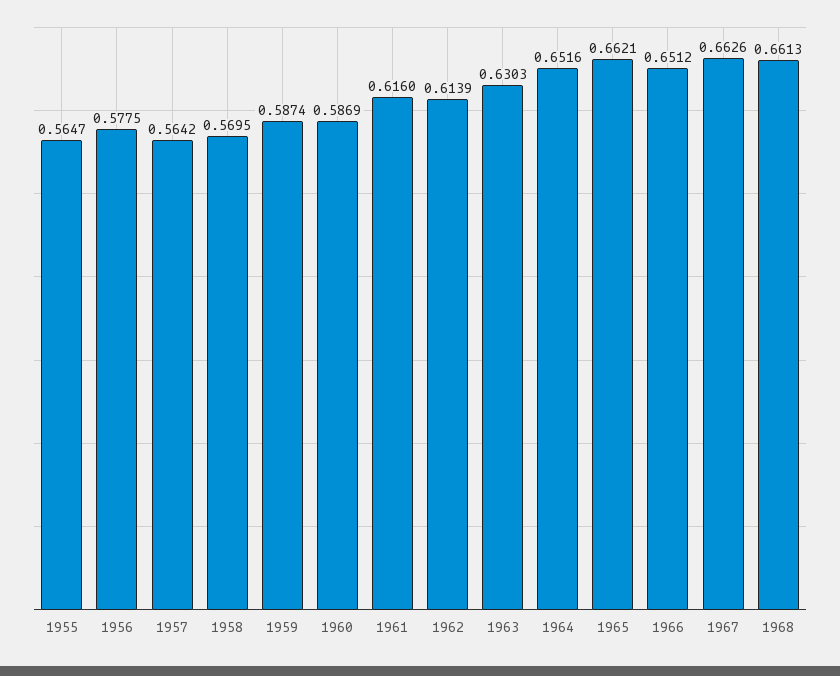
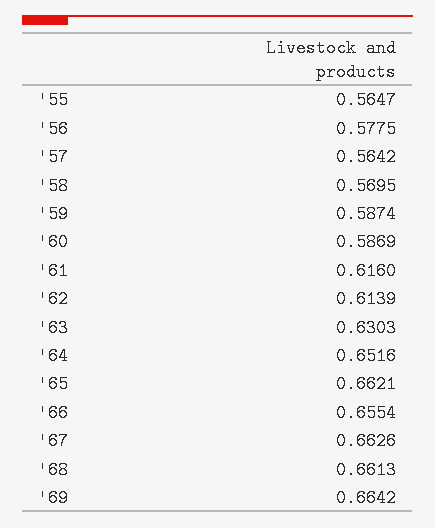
1966: 0.6512 -> 0.6554
'69: none -> 0.6642

